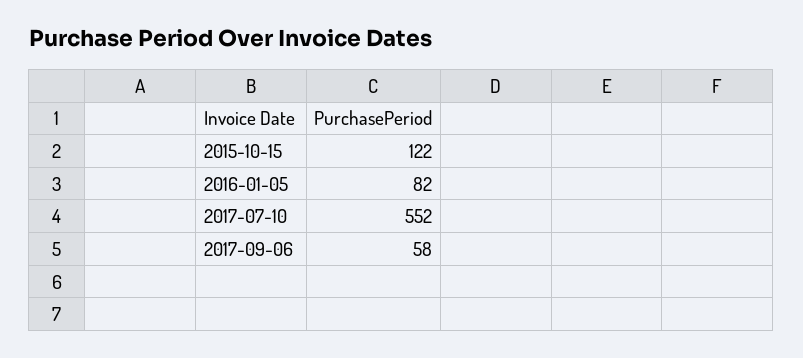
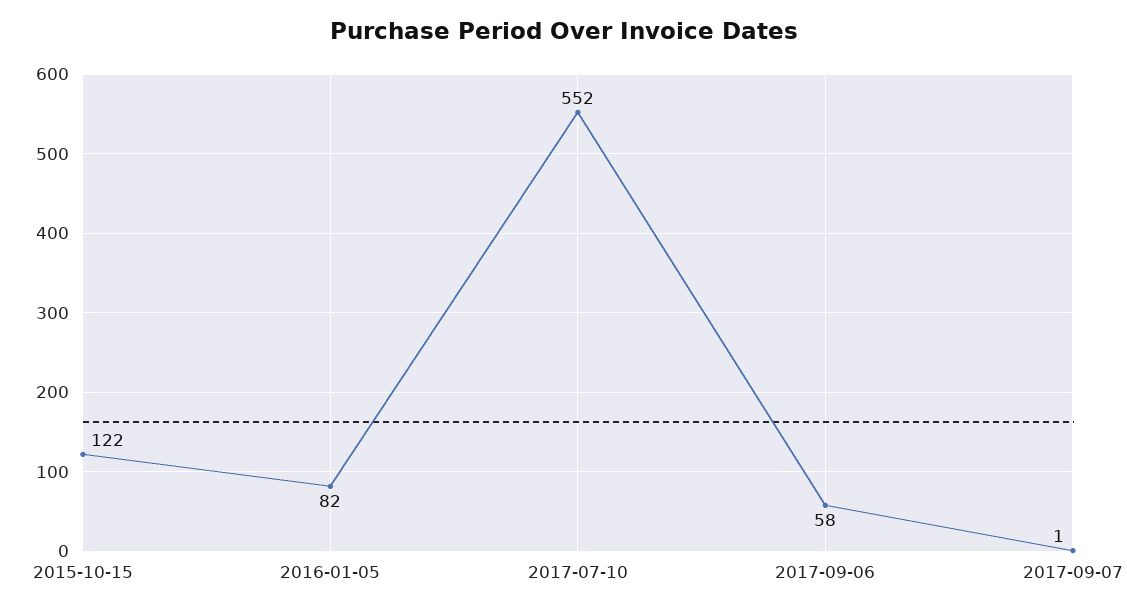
2017-09-07: none -> 1

